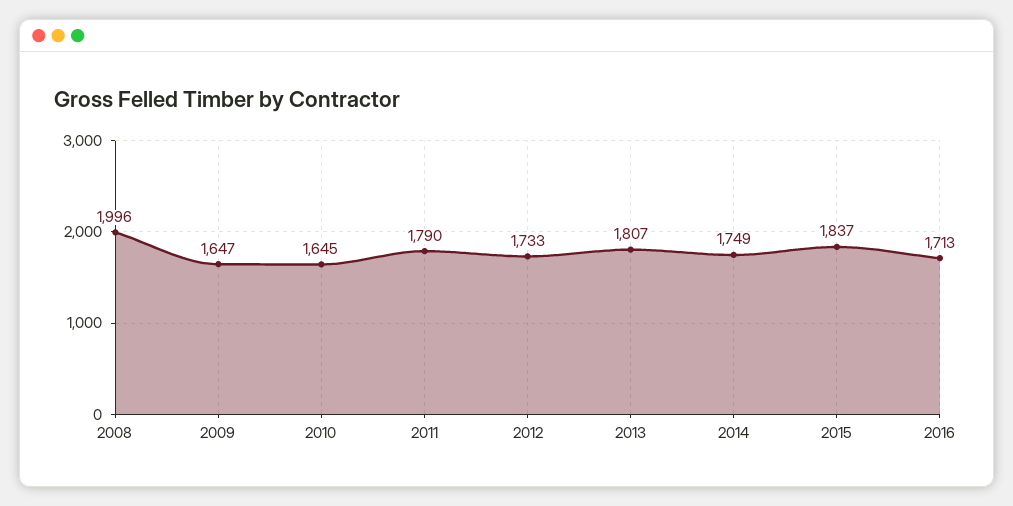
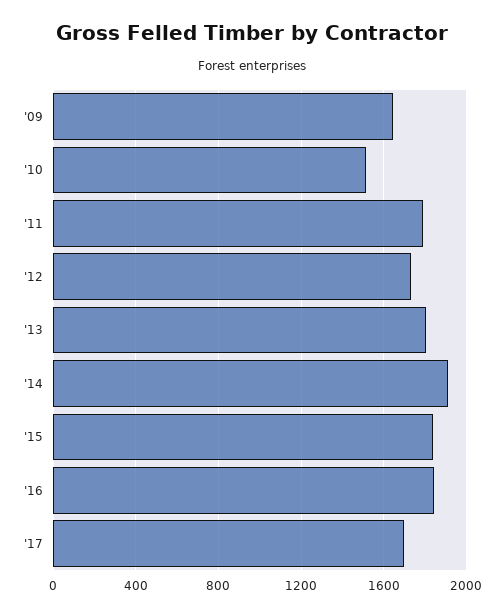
2008: 1996 -> none
2010: 1645 -> 1500
2014: 1749 -> 1900
2016: 1713 -> 1850
'17: none -> 1700

